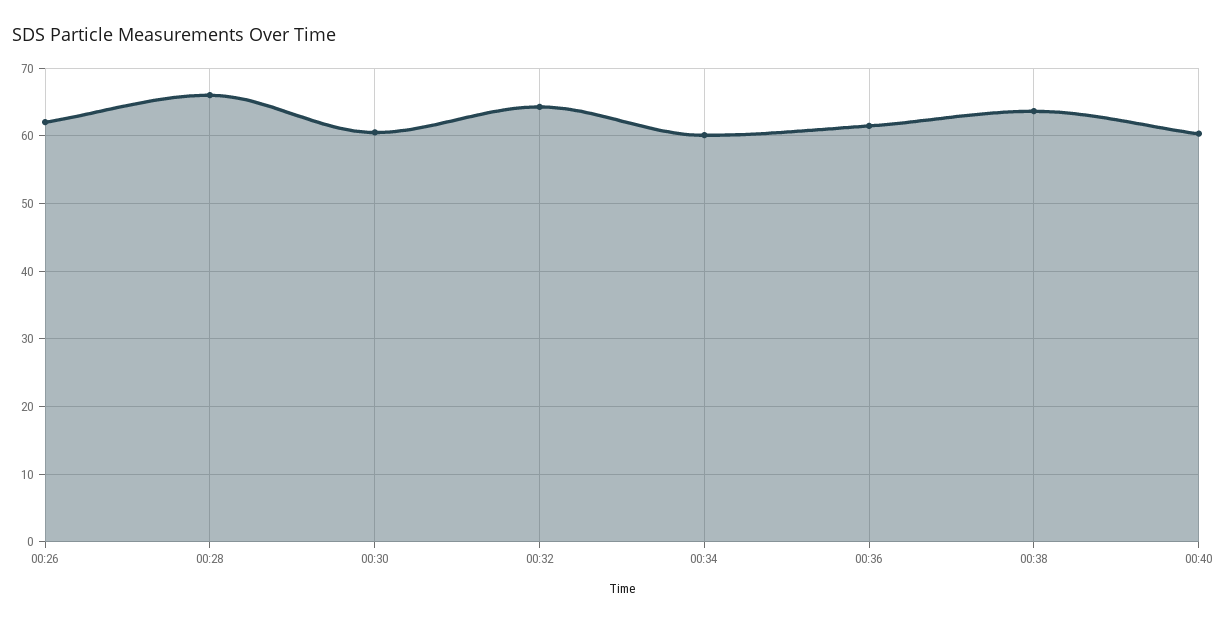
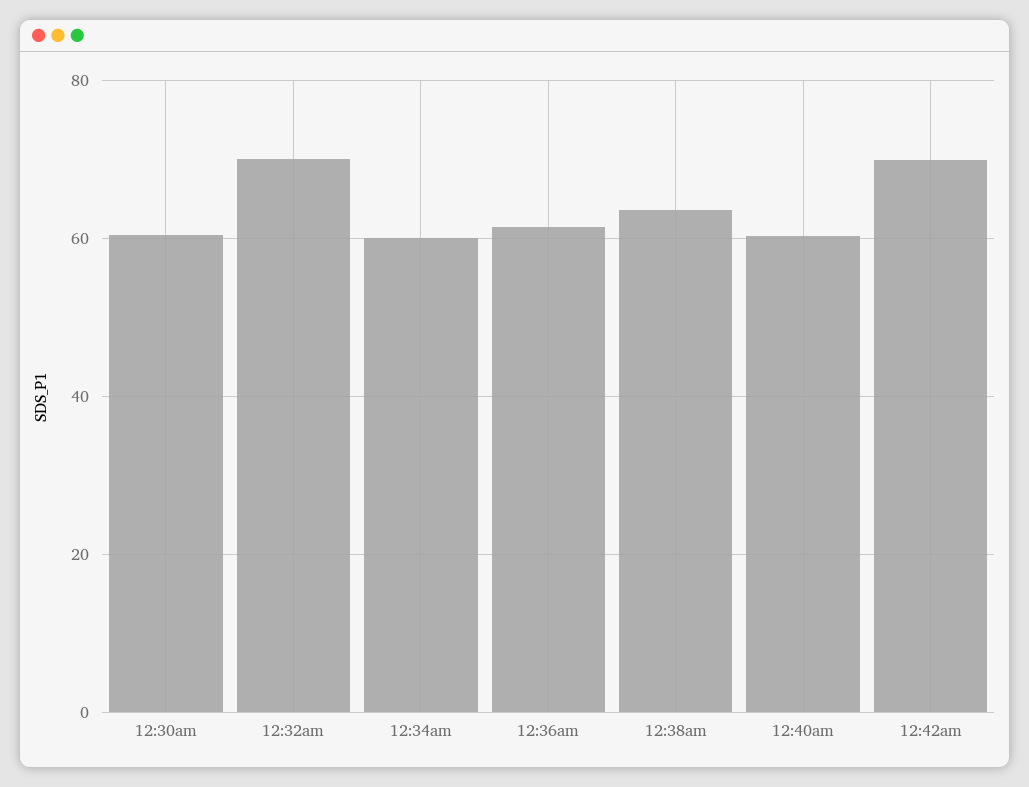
00:26: 62 -> none
00:28: 66 -> none
00:32: 64 -> 70
12:42am: none -> 70

